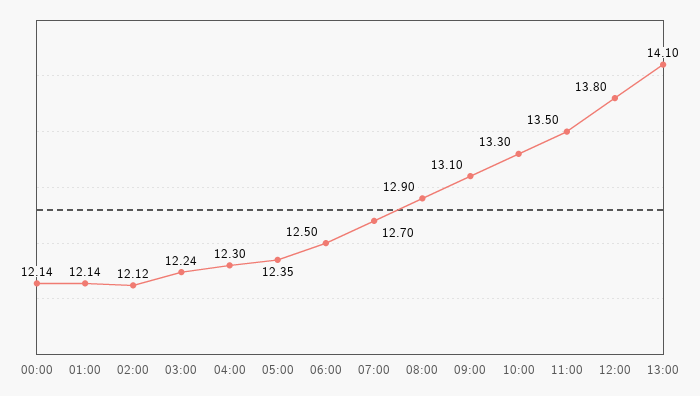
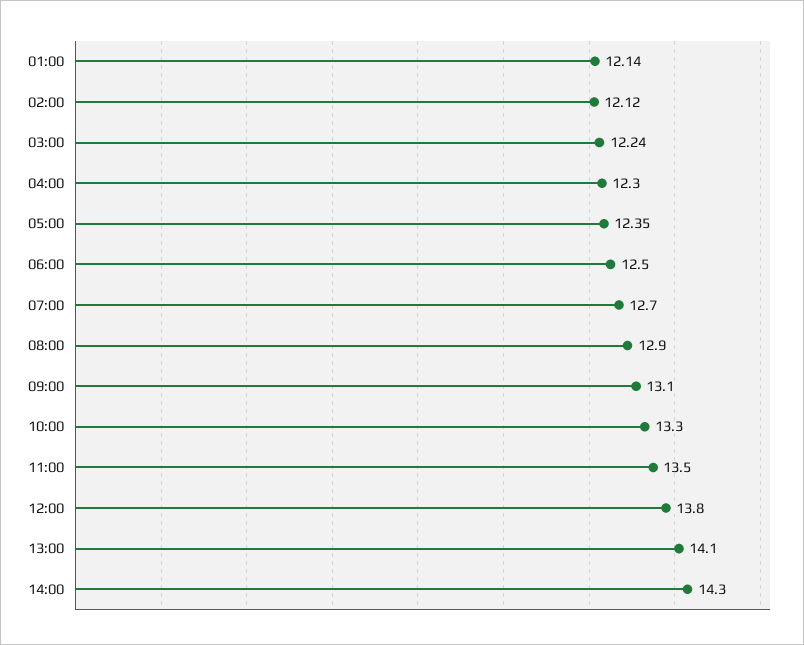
00:00: 12.14 -> none
14:00: none -> 14.3

